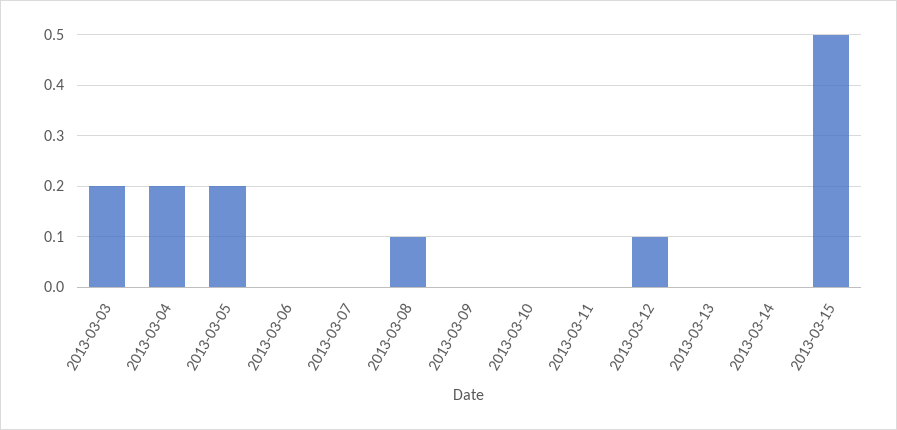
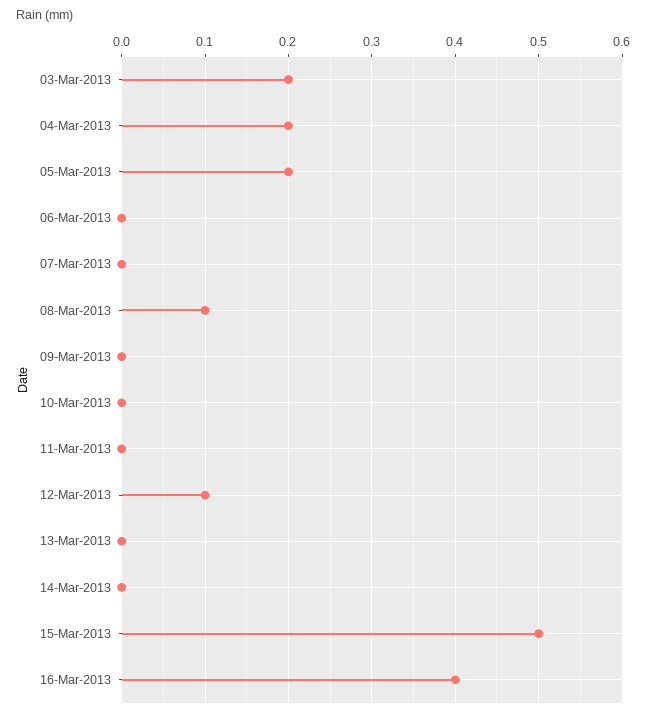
16-Mar-2013: none -> 0.4

